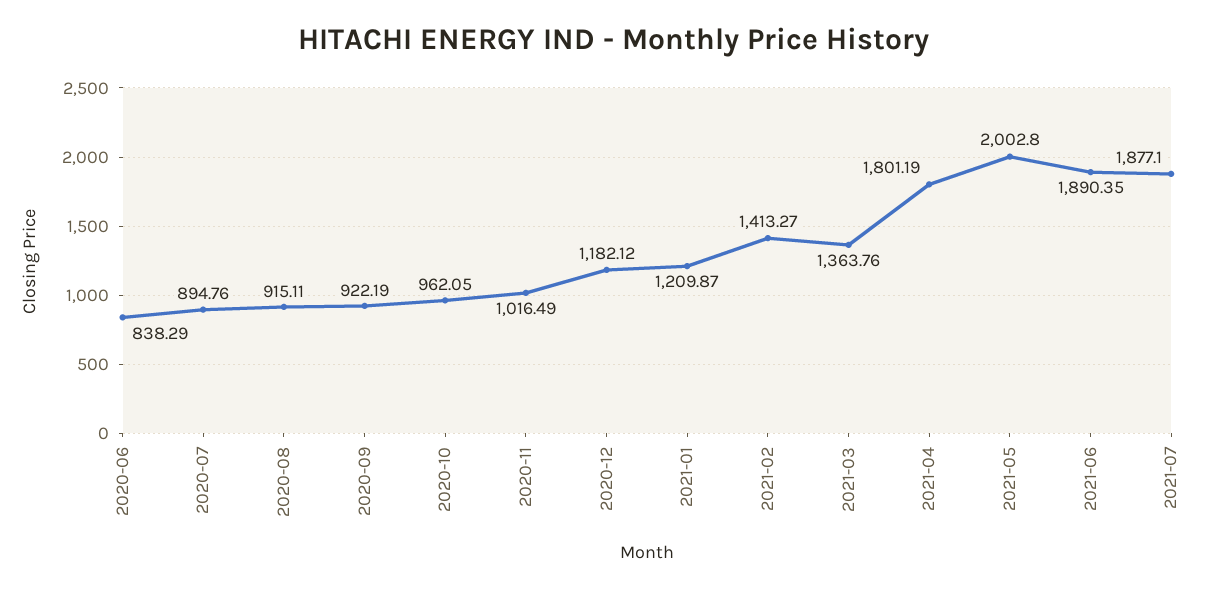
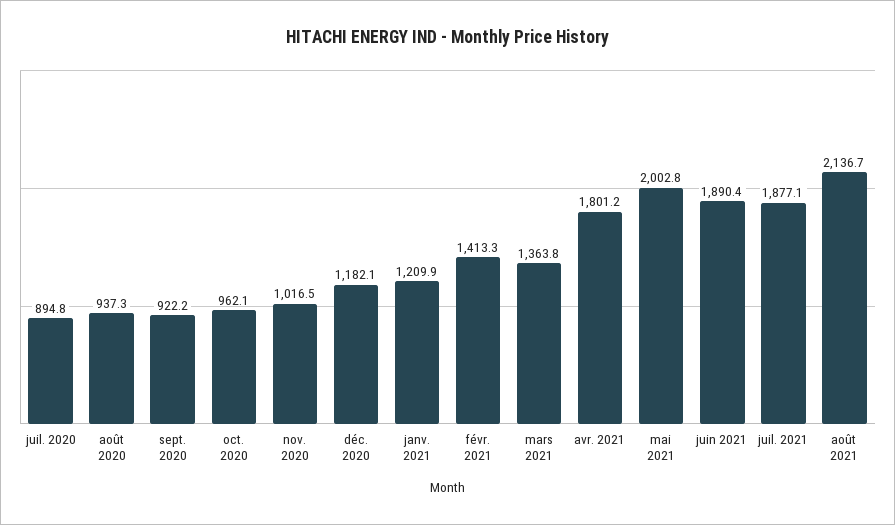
2020-06: 838.29 -> none
2020-08: 915.11 -> 937.3
août 2021: none -> 2136.7

